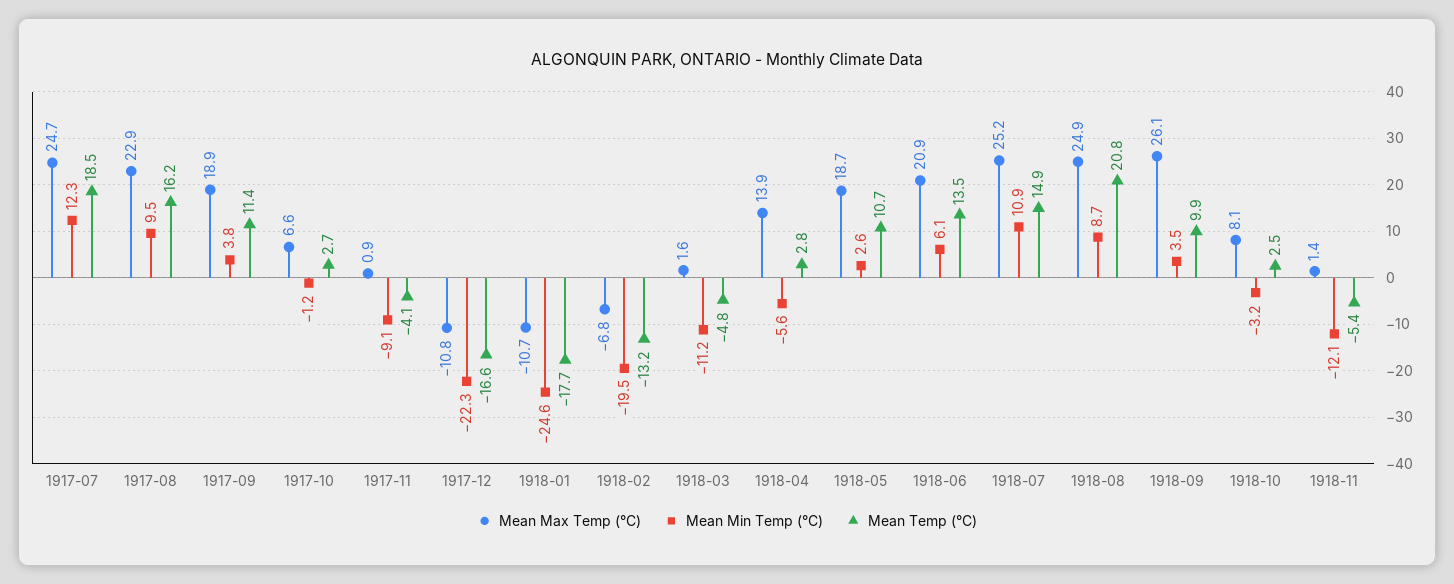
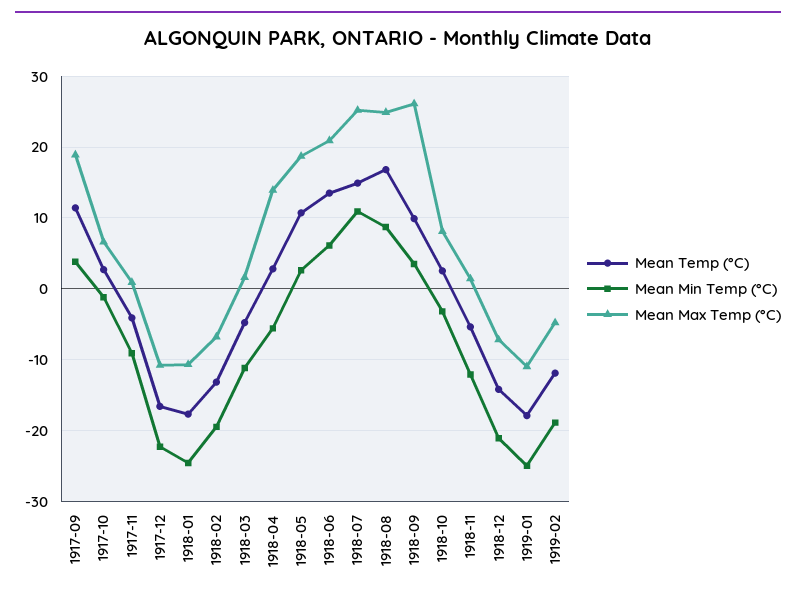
Mean Max Temp (°C), 1917-07: 24.7 -> none
Mean Min Temp (°C), 1917-07: 12.3 -> none
Mean Temp (°C), 1917-07: 18.5 -> none
Mean Max Temp (°C), 1917-08: 22.9 -> none
Mean Min Temp (°C), 1917-08: 9.5 -> none
Mean Temp (°C), 1917-08: 16.2 -> none
Mean Temp (°C), 1918-08: 20.8 -> 17
Mean Temp (°C), 1918-12: none -> -14
Mean Min Temp (°C), 1918-12: none -> -21
Mean Max Temp (°C), 1918-12: none -> -7
Mean Temp (°C), 1919-01: none -> -18
Mean Min Temp (°C), 1919-01: none -> -25
Mean Max Temp (°C), 1919-01: none -> -11
Mean Temp (°C), 1919-02: none -> -12
Mean Min Temp (°C), 1919-02: none -> -19
Mean Max Temp (°C), 1919-02: none -> -5

